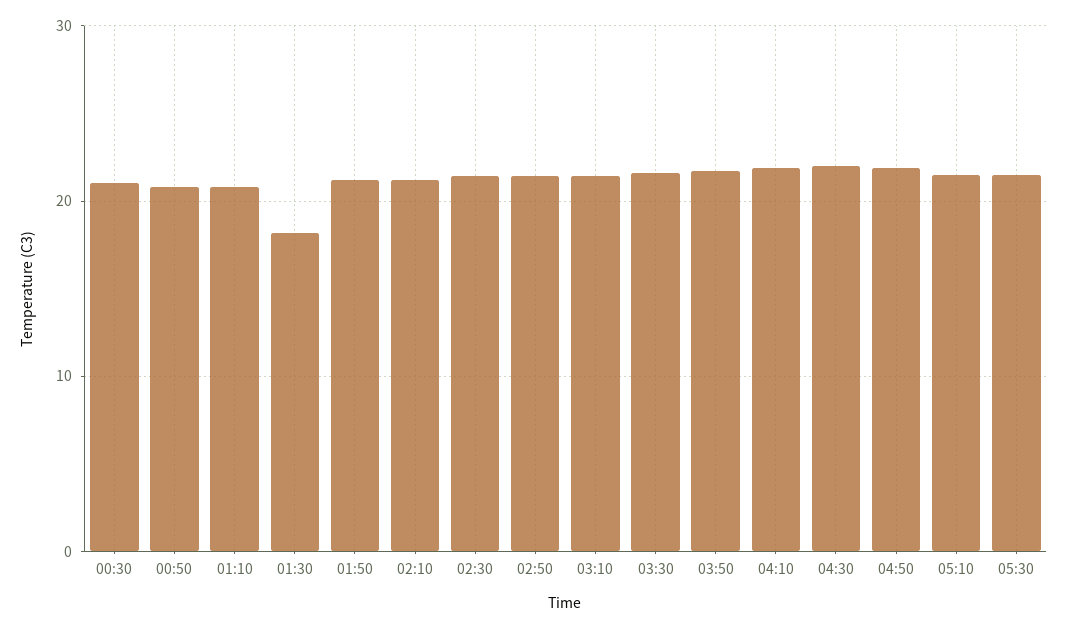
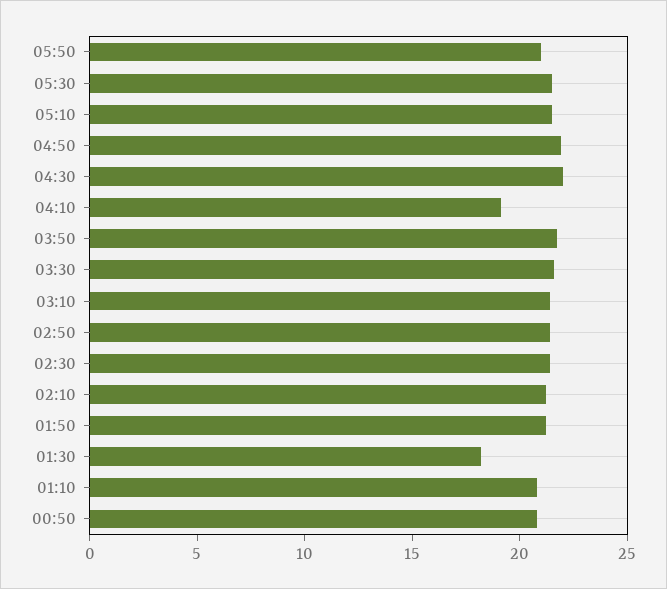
00:30: 21 -> none
04:10: 22 -> 19
05:50: none -> 21

